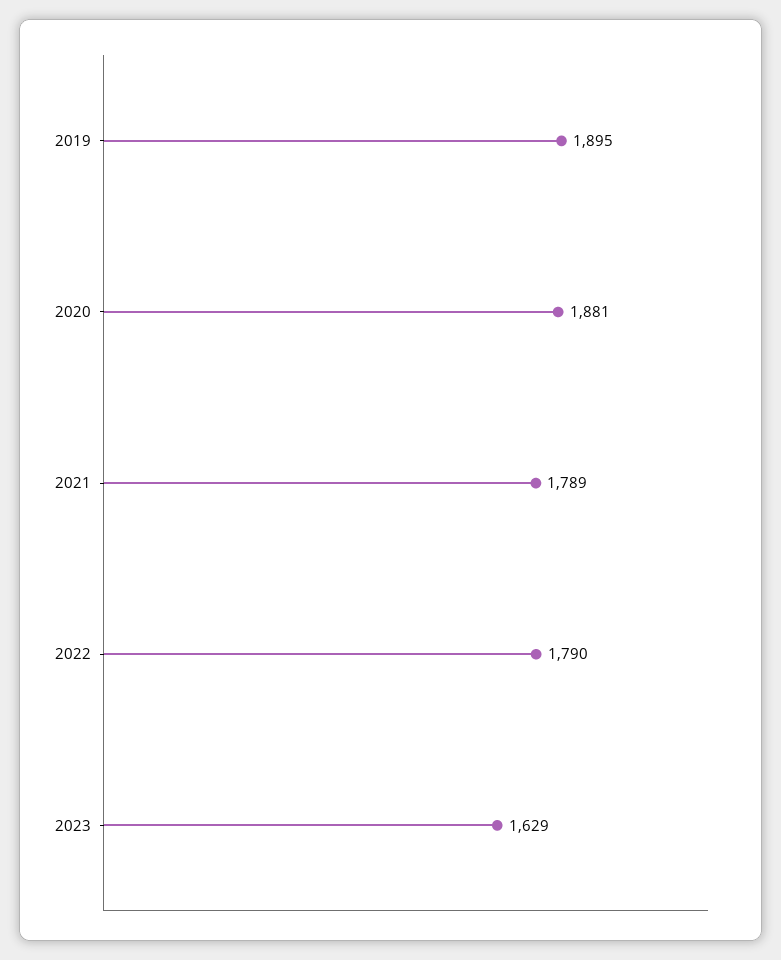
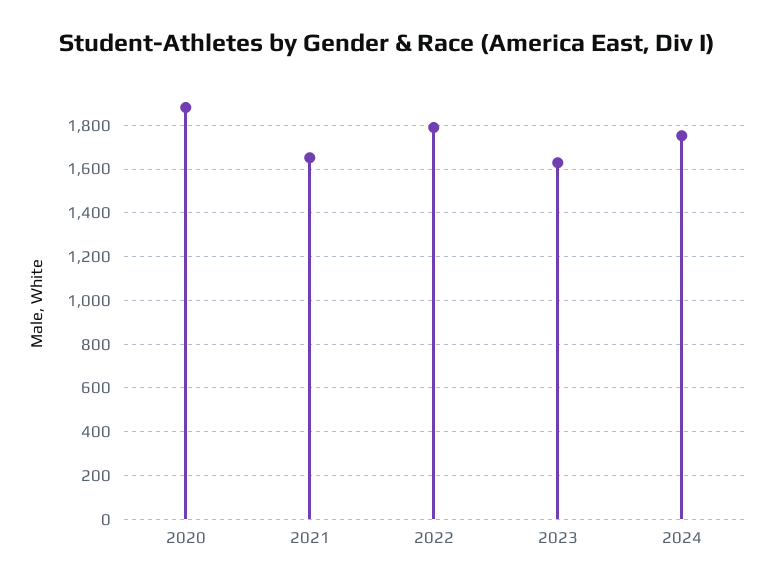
2019: 1895 -> none
2021: 1789 -> 1650
2024: none -> 1750

